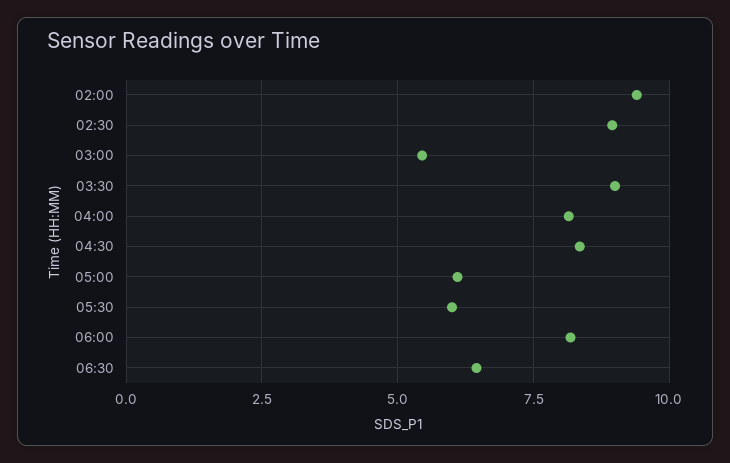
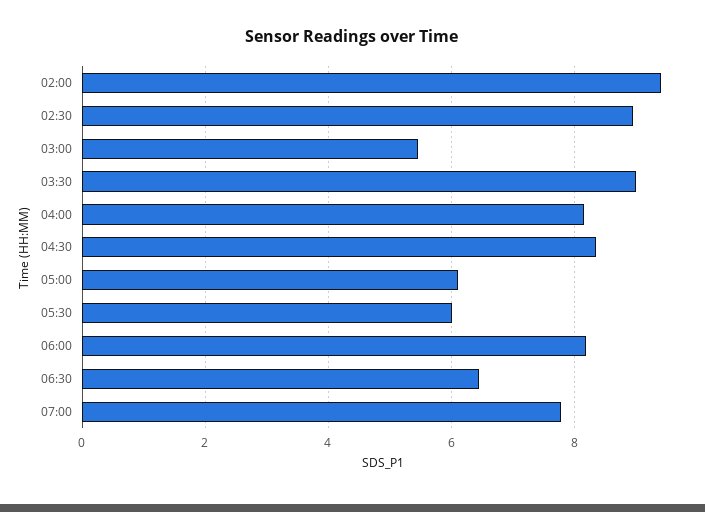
07:00: none -> 7.8

